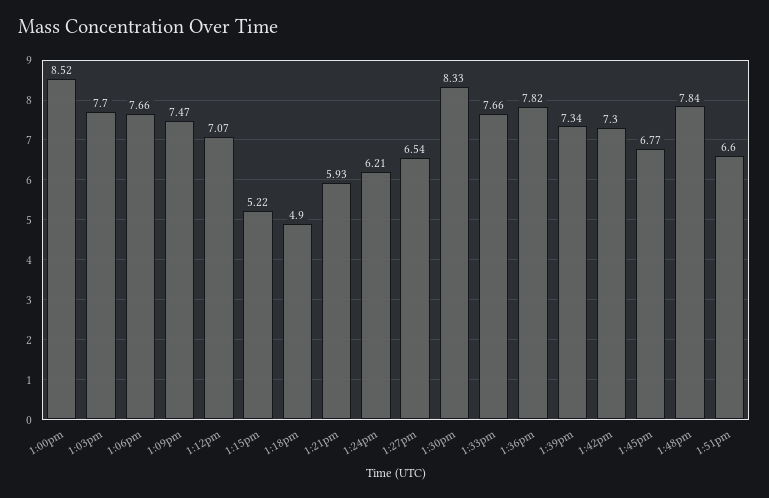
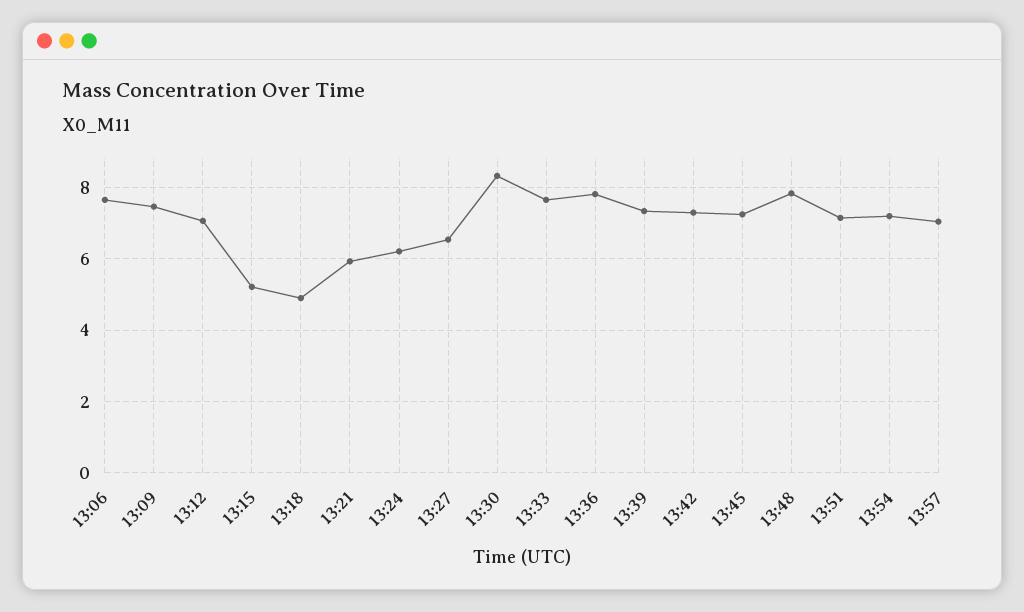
1:00pm: 8.52 -> none
1:03pm: 7.7 -> none
1:45pm: 6.77 -> 7.2
1:51pm: 6.6 -> 7.2
13:54: none -> 7.2
13:57: none -> 7

